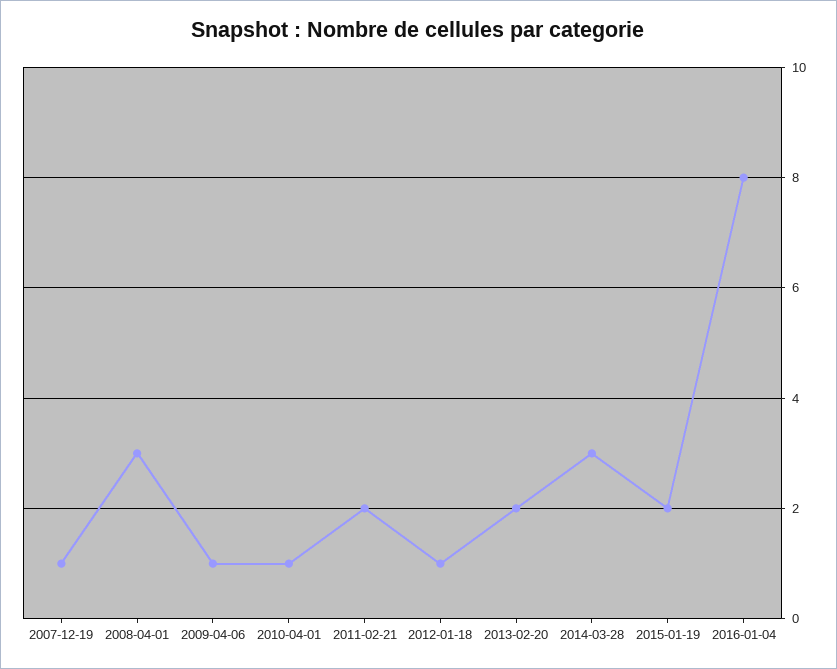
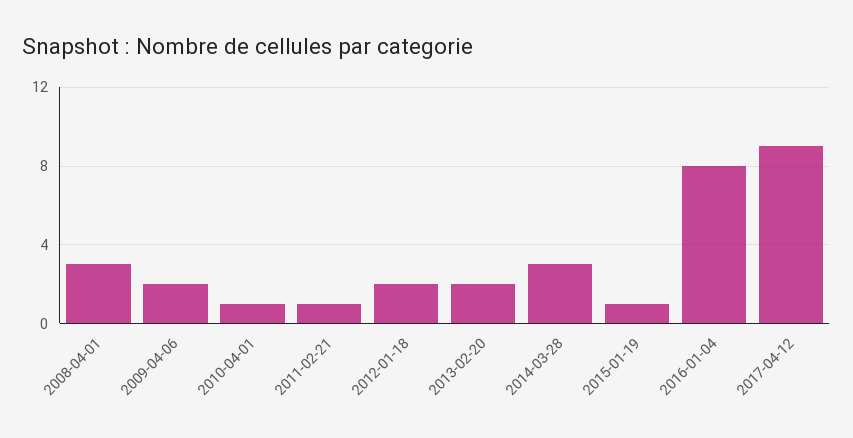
2007-12-19: 1 -> none
2009-04-06: 1 -> 2
2011-02-21: 2 -> 1
2012-01-18: 1 -> 2
2015-01-19: 2 -> 1
2017-04-12: none -> 9

